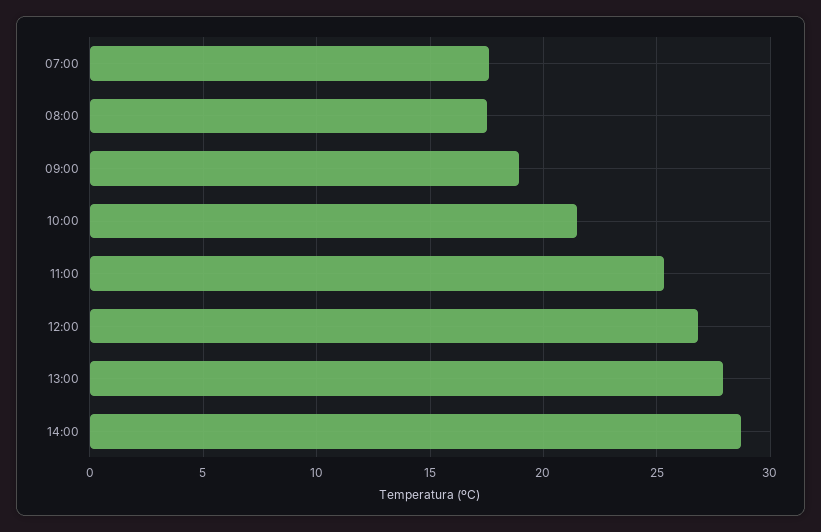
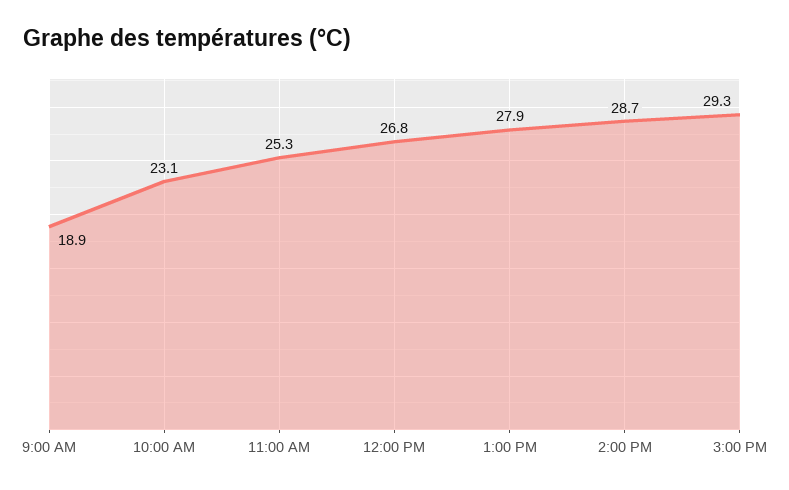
07:00: 17.5 -> none
08:00: 17.5 -> none
10:00: 21.5 -> 23.1
3:00 PM: none -> 29.3

